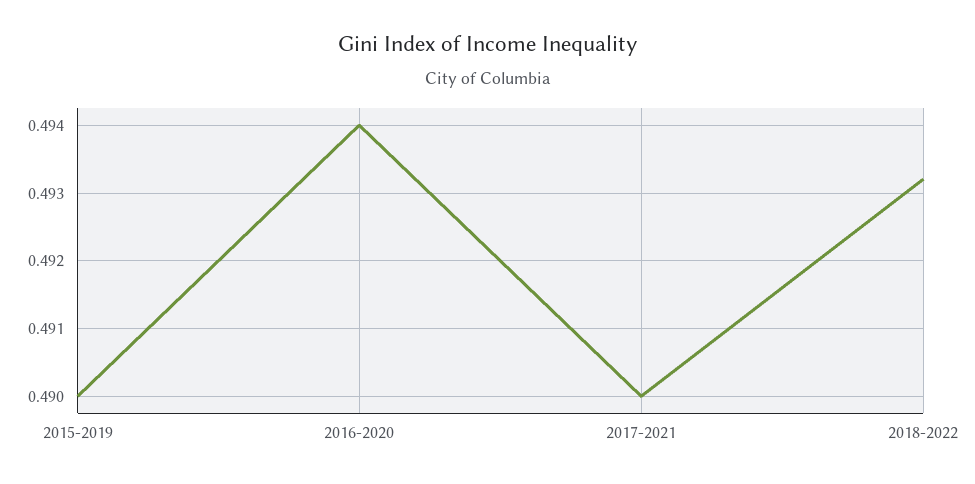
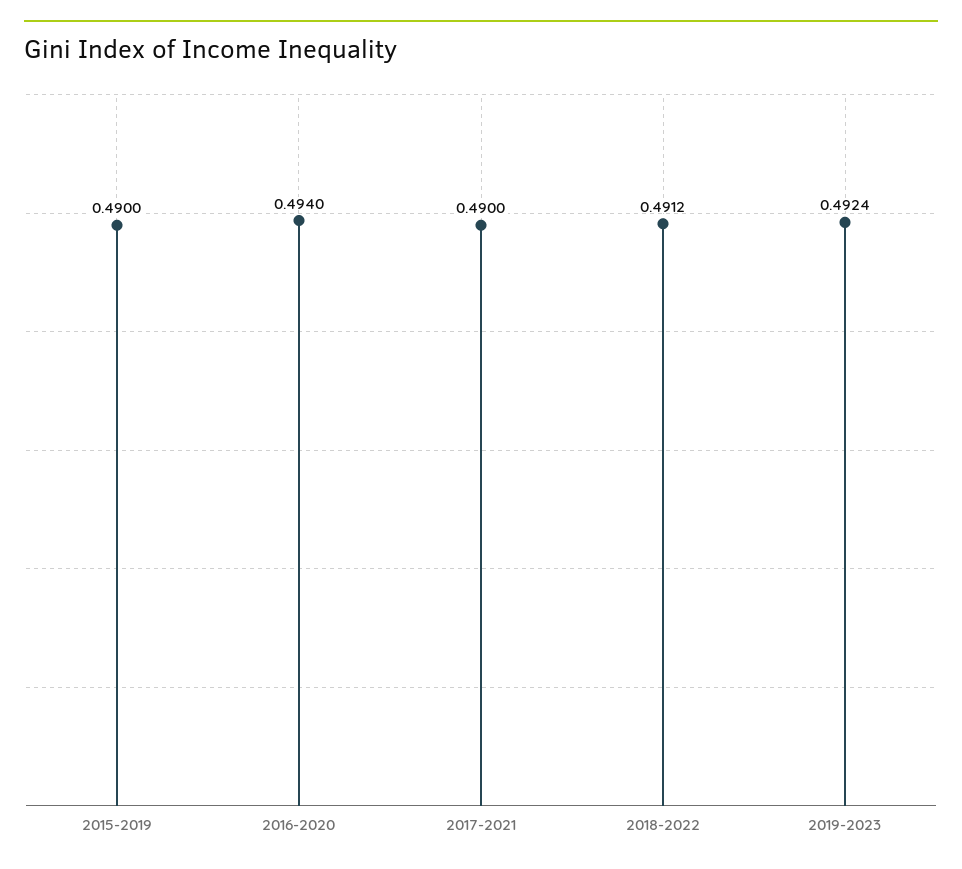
2018-2022: 0.4932 -> 0.4912
2019-2023: none -> 0.4924

